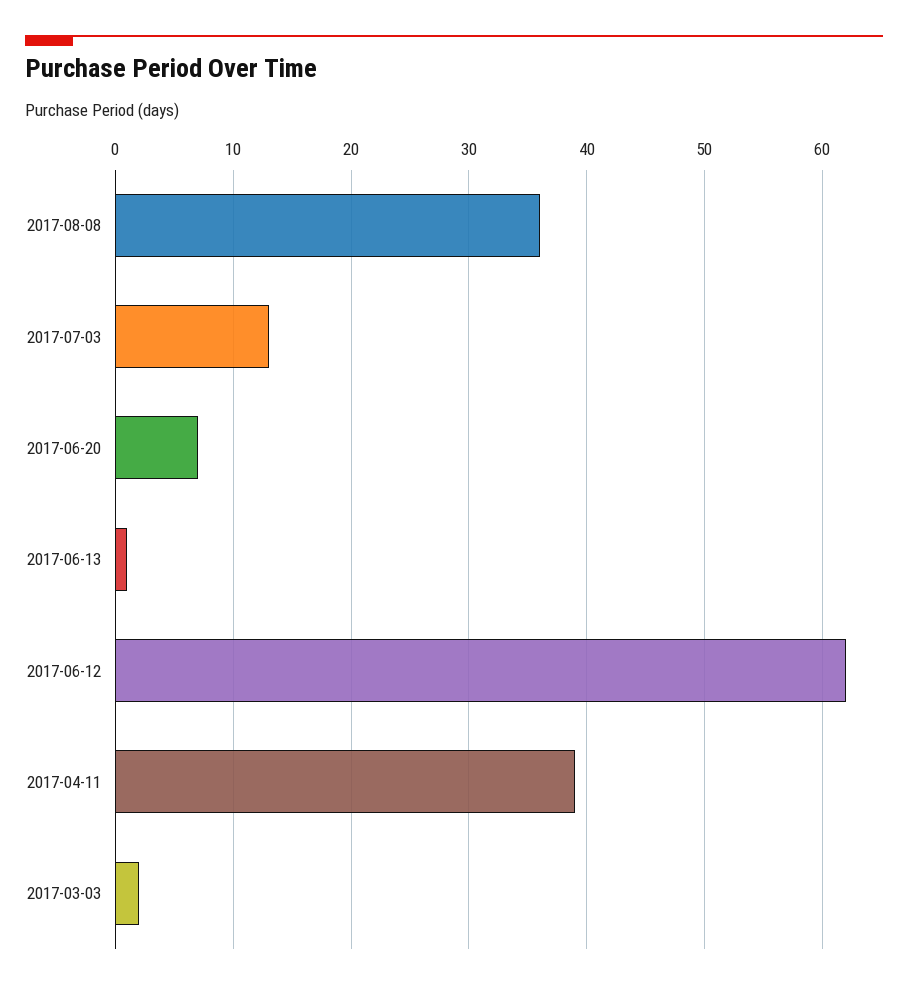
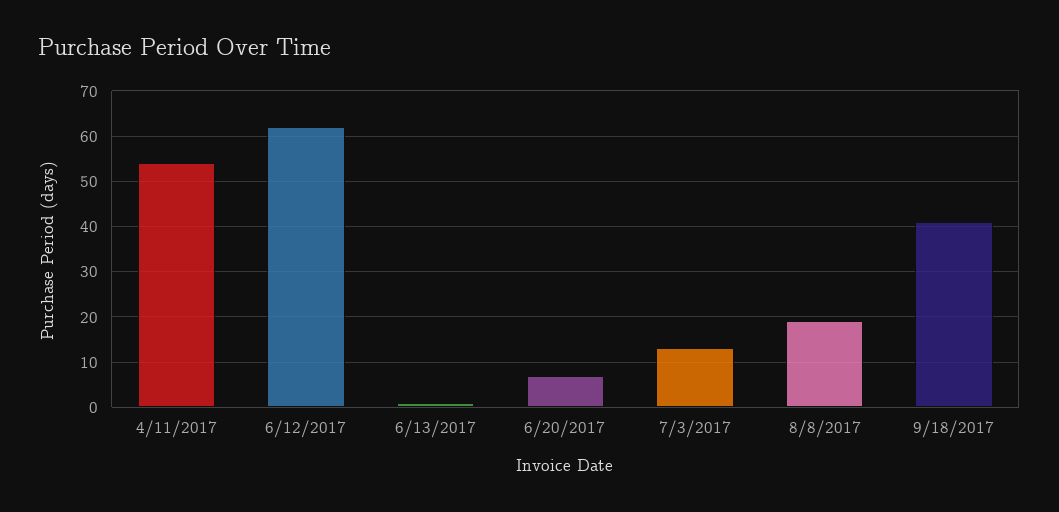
2017-08-08: 36 -> 20
2017-04-11: 39 -> 55
2017-03-03: 2 -> none
9/18/2017: none -> 40

